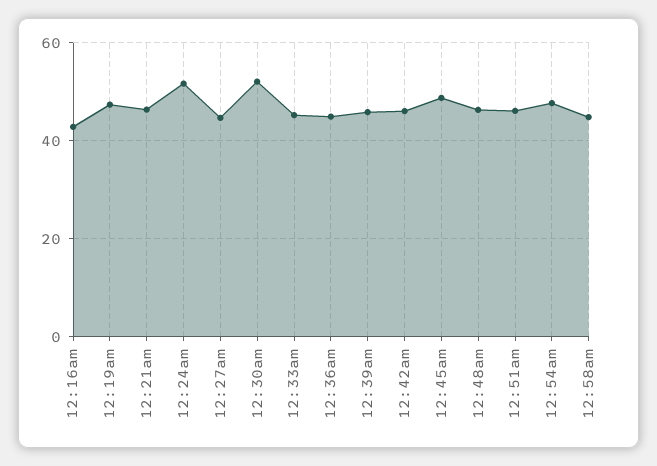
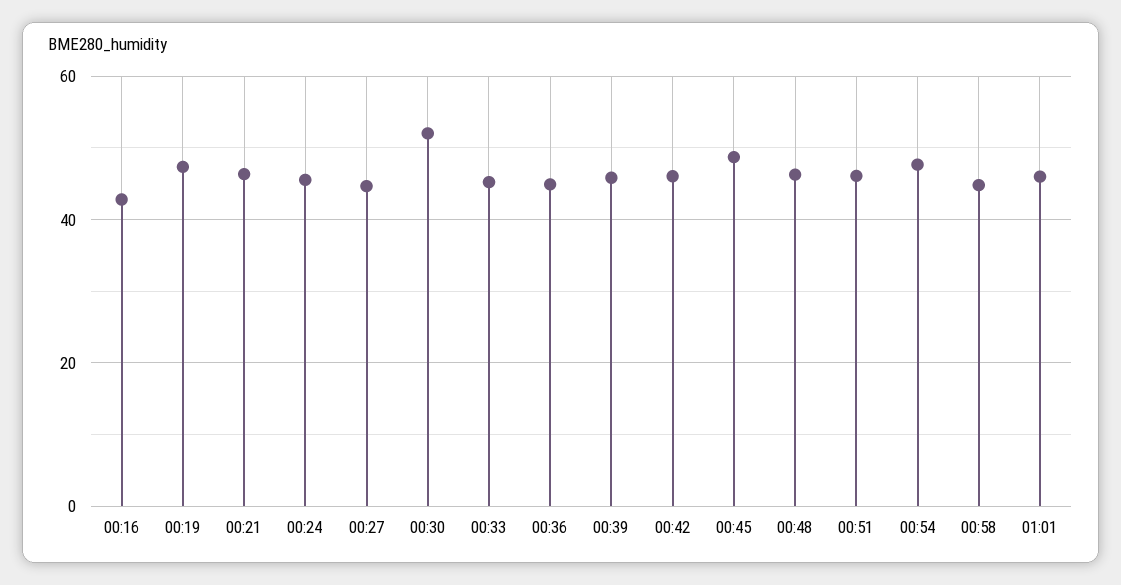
12:24am: 52 -> 46
01:01: none -> 46

